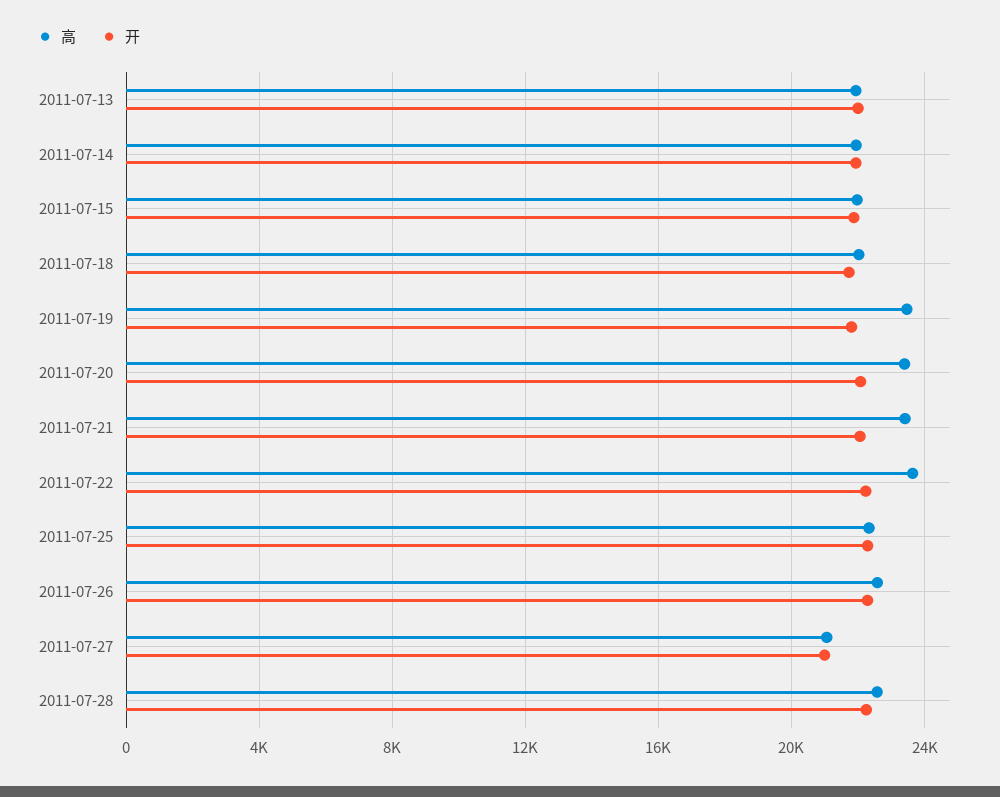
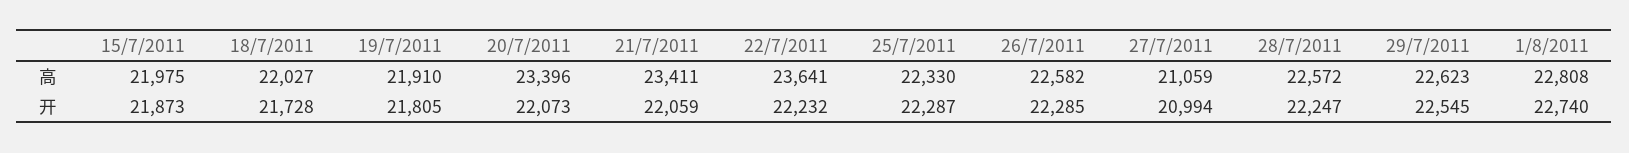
高, 2011-07-13: 22000 -> none
开, 2011-07-13: 22000 -> none
高, 2011-07-14: 22000 -> none
开, 2011-07-14: 22000 -> none
高, 2011-07-19: 23500 -> 21910
高, 29/7/2011: none -> 22623
高, 1/8/2011: none -> 22808
开, 29/7/2011: none -> 22545
开, 1/8/2011: none -> 22740

